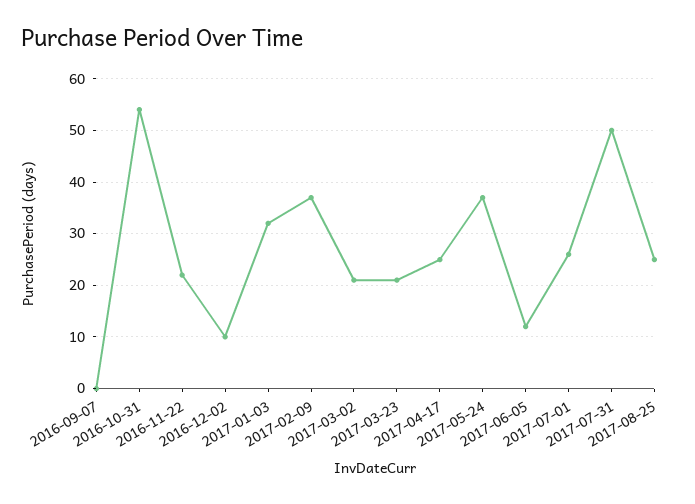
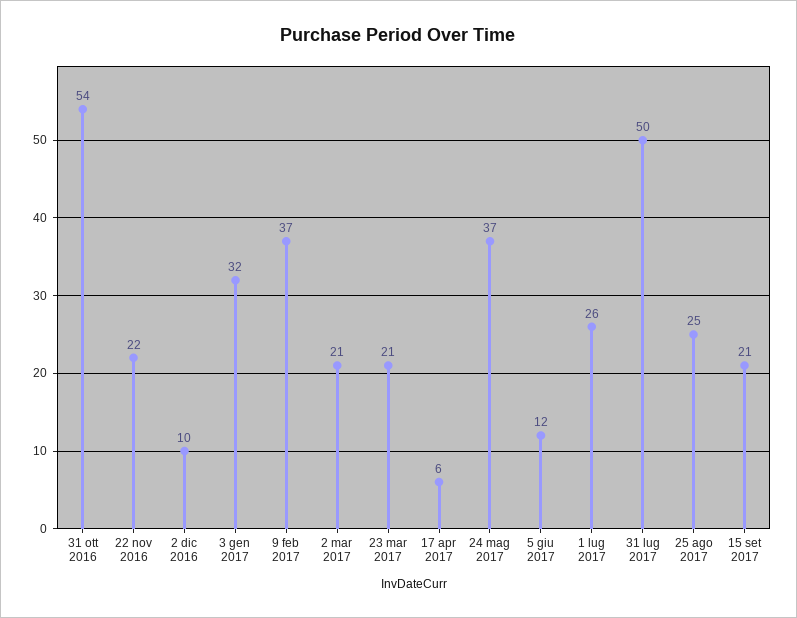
2016-09-07: 0 -> none
2017-04-17: 25 -> 6
15 set 2017: none -> 21

